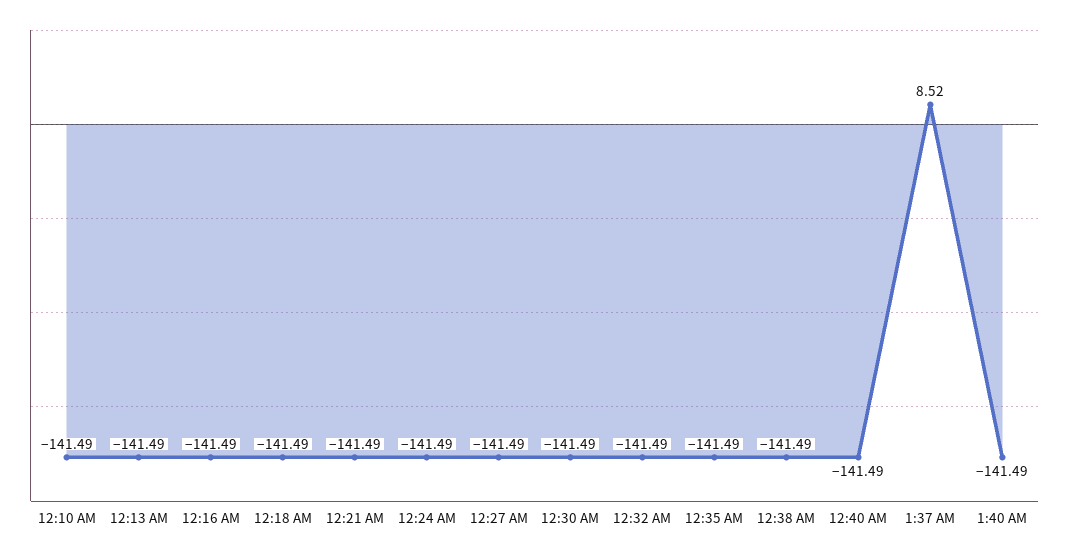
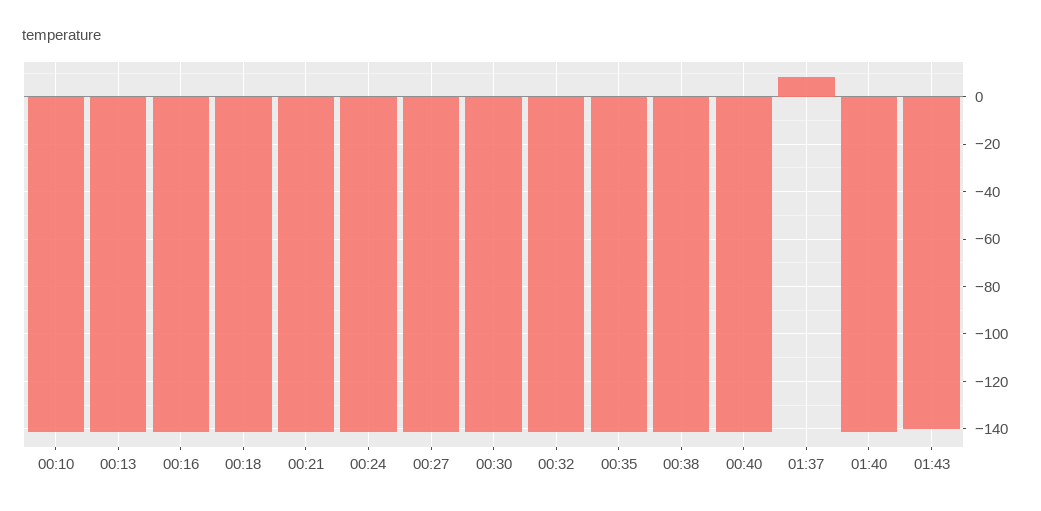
01:43: none -> -140

